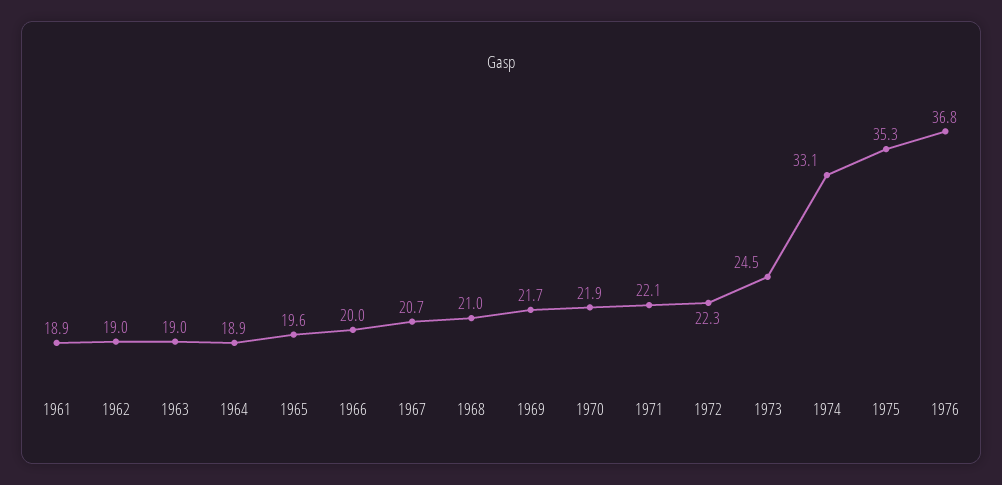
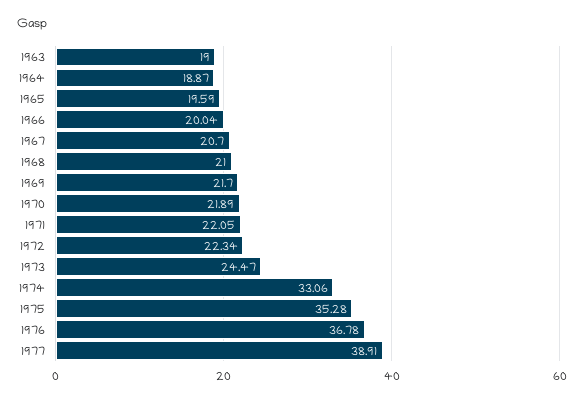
1961: 18.9 -> none
1962: 19 -> none
1977: none -> 38.91

